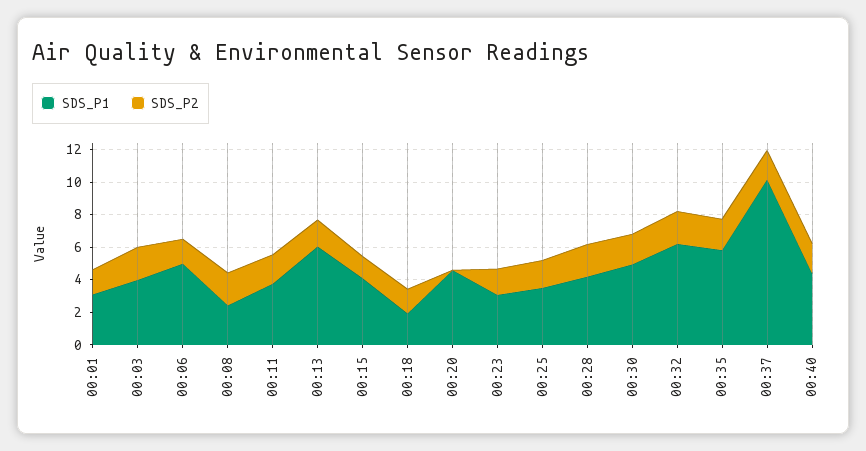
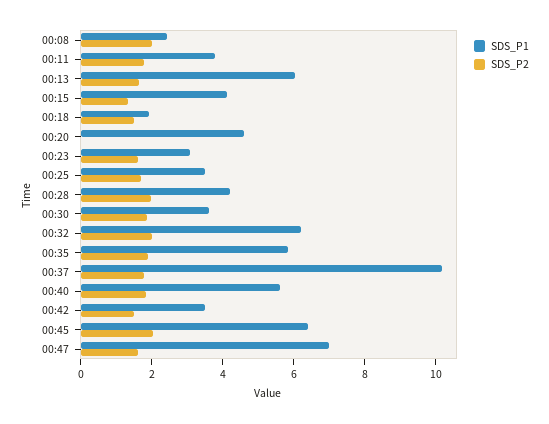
SDS_P1, 00:01: 3 -> none
SDS_P2, 00:01: 1.5 -> none
SDS_P1, 00:03: 4 -> none
SDS_P2, 00:03: 2 -> none
SDS_P1, 00:06: 5 -> none
SDS_P2, 00:06: 1.5 -> none
SDS_P1, 00:30: 5 -> 3.5
SDS_P1, 00:40: 4.5 -> 5.5
SDS_P1, 00:42: none -> 3.5
SDS_P2, 00:42: none -> 1.5
SDS_P1, 00:45: none -> 6.5
SDS_P2, 00:45: none -> 2
SDS_P1, 00:47: none -> 7
SDS_P2, 00:47: none -> 1.5

